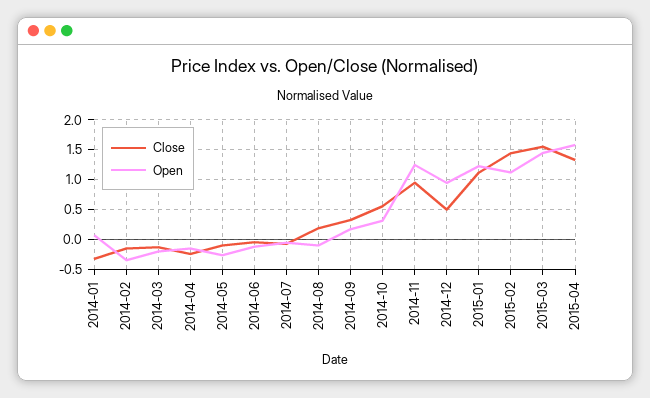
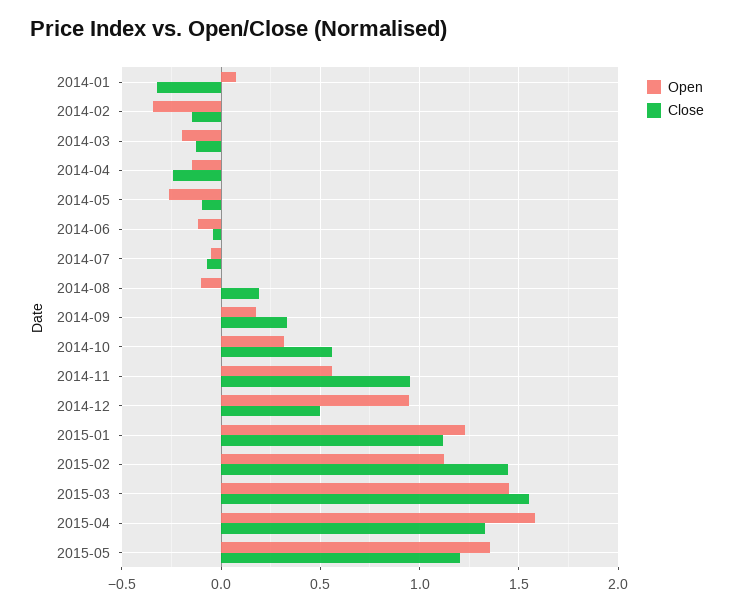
Open, 2014-11: 1.25 -> 0.55
Open, 2015-05: none -> 1.35
Close, 2015-05: none -> 1.2

